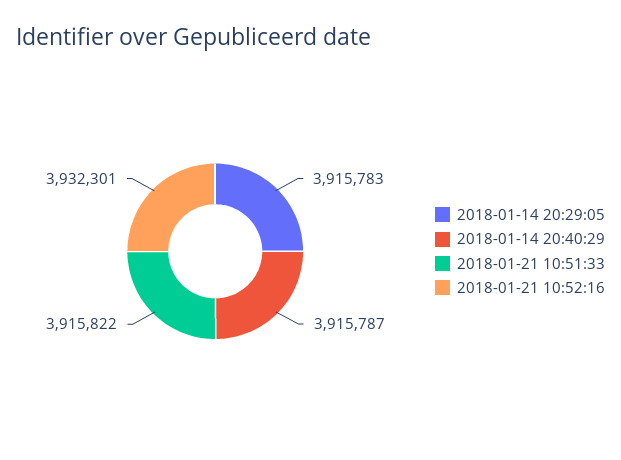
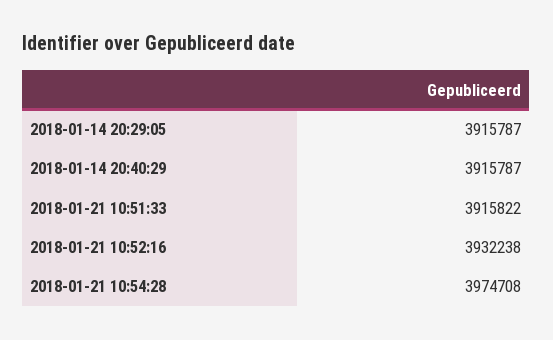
2018-01-14 20:29:05: 3915783 -> 3915787
2018-01-21 10:52:16: 3932301 -> 3932238
2018-01-21 10:54:28: none -> 3974708

